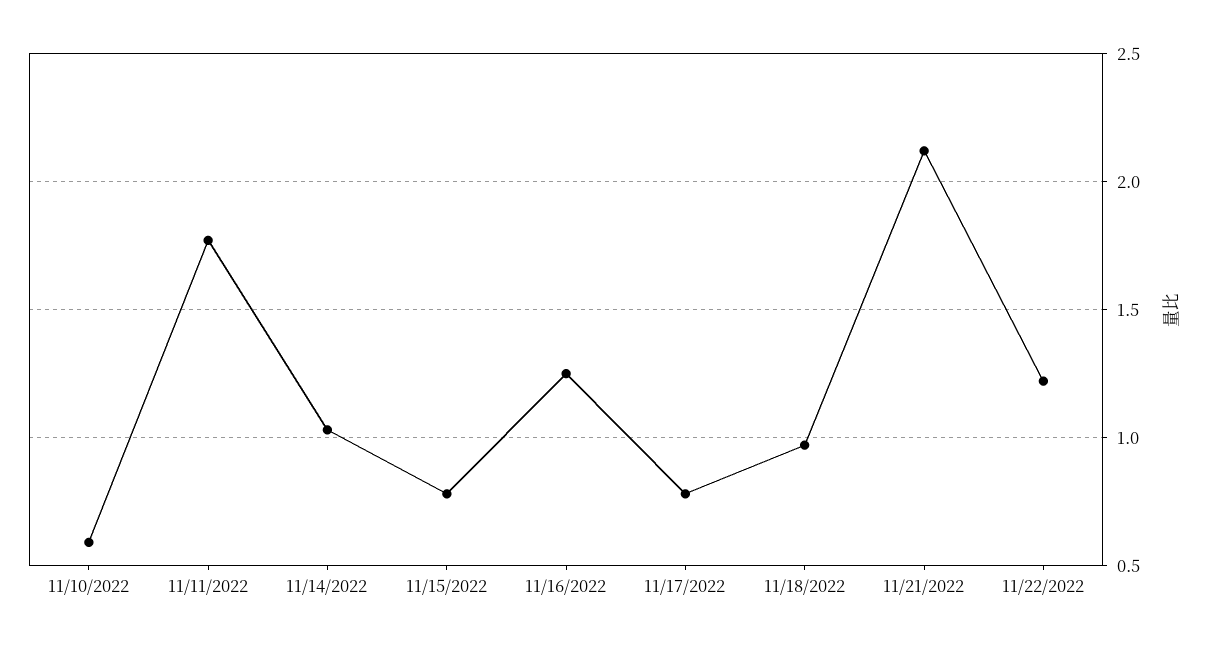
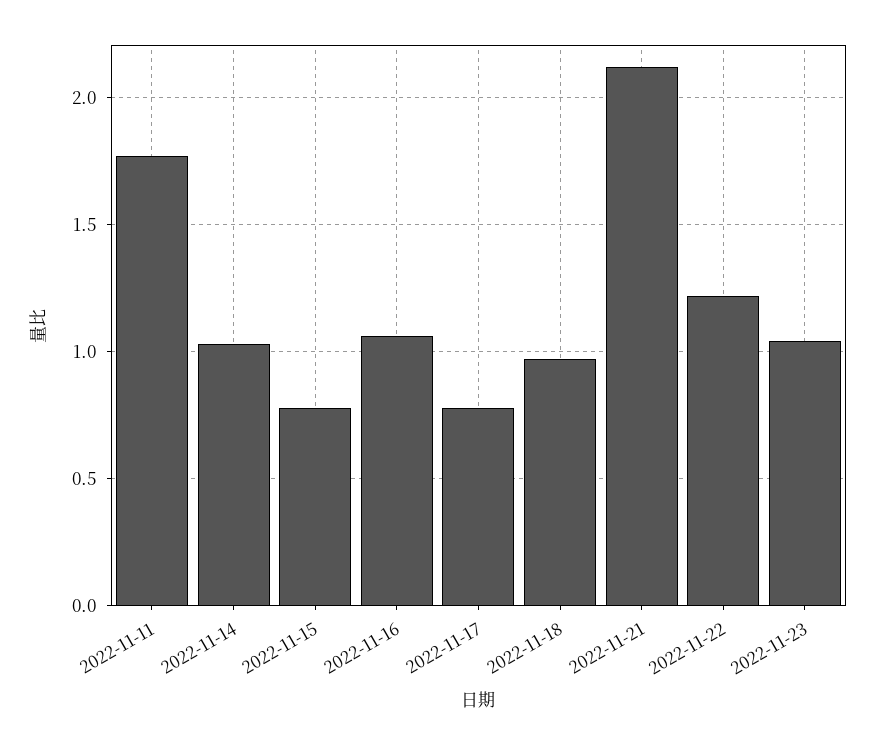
11/10/2022: 0.6 -> none
11/16/2022: 1.25 -> 1.05
2022-11-23: none -> 1.05

